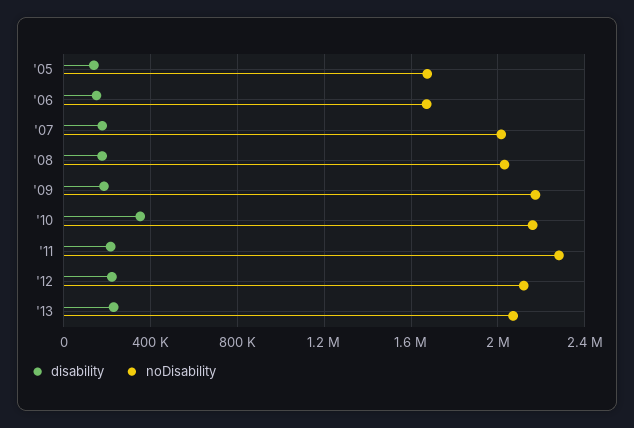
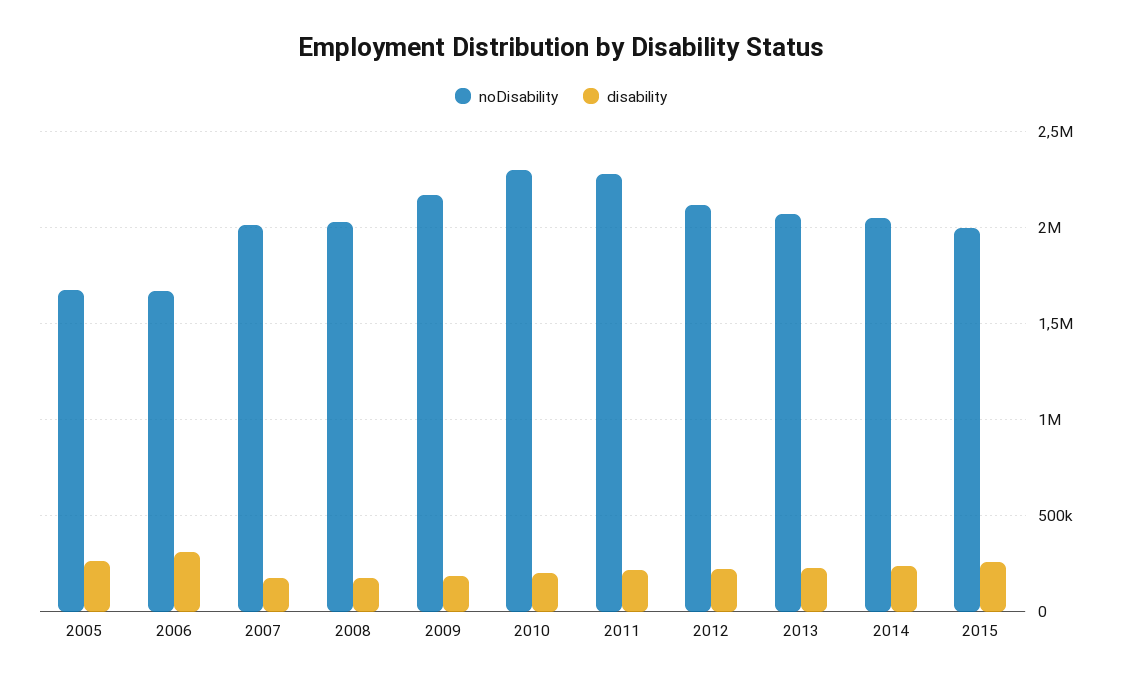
disability, '05: 150000 -> 250000
disability, '06: 150000 -> 300000
disability, '10: 350000 -> 200000
noDisability, '10: 2150000 -> 2300000
noDisability, 2014: none -> 2050000
disability, 2014: none -> 250000
noDisability, 2015: none -> 2000000
disability, 2015: none -> 250000

